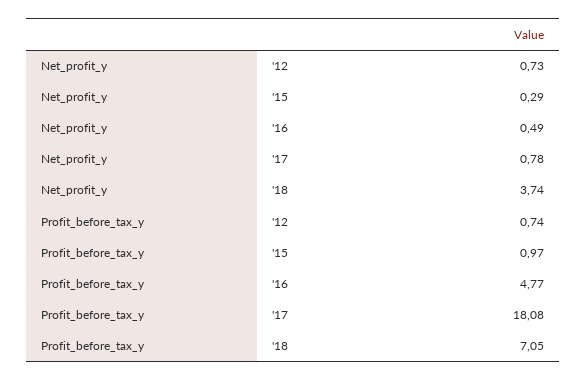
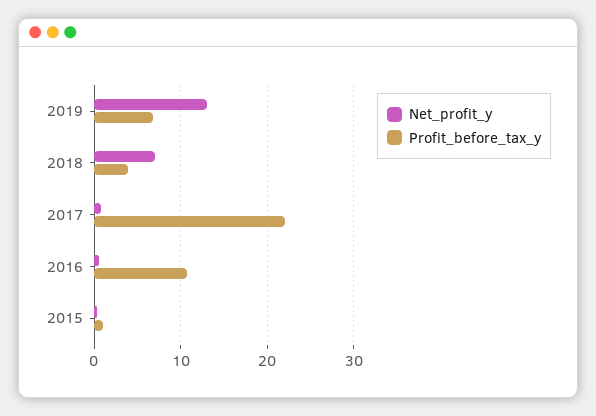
Net_profit_y, '12: 0.73 -> none
Net_profit_y, '18: 3.74 -> 7
Profit_before_tax_y, '12: 0.74 -> none
Profit_before_tax_y, '16: 4.77 -> 11
Profit_before_tax_y, '17: 18.08 -> 22
Profit_before_tax_y, '18: 7.05 -> 4
Net_profit_y, 2019: none -> 13
Profit_before_tax_y, 2019: none -> 7

